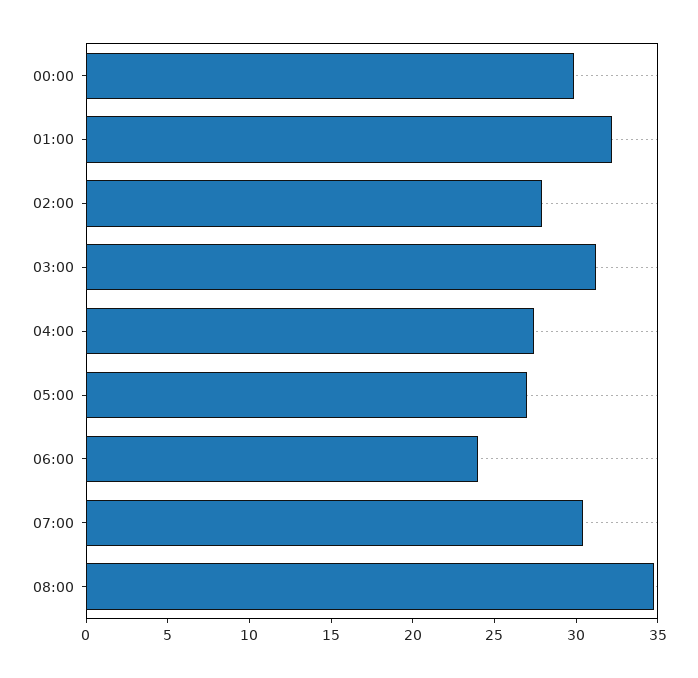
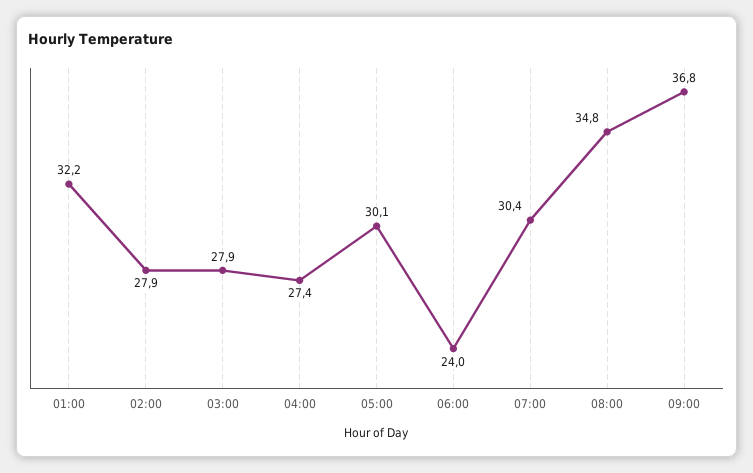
00:00: 30 -> none
03:00: 31 -> 27.9
05:00: 27 -> 30.1
09:00: none -> 36.8

